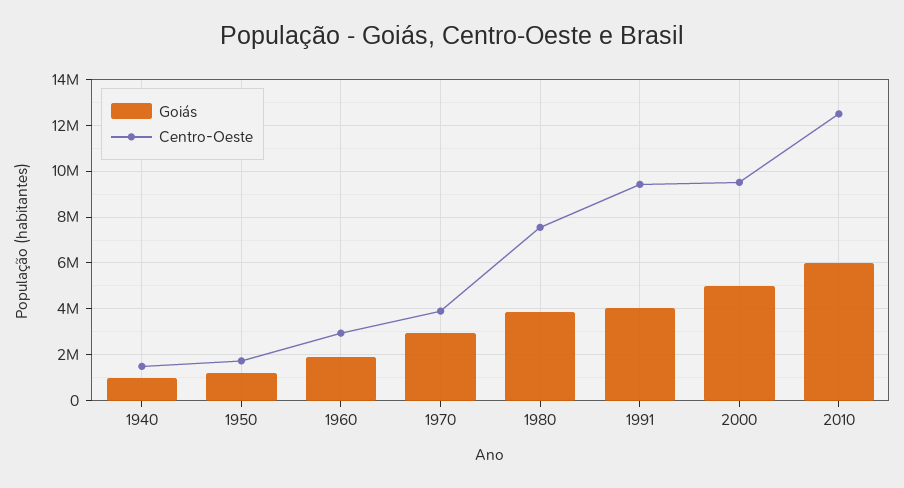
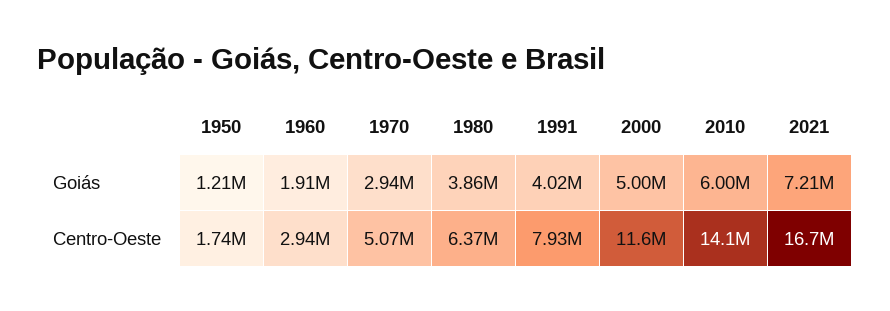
Goiás, 1940: 1000000 -> none
Centro-Oeste, 1940: 1500000 -> none
Centro-Oeste, 1970: 4000000 -> 5070000
Centro-Oeste, 1980: 7500000 -> 6370000
Centro-Oeste, 1991: 9500000 -> 7930000
Centro-Oeste, 2000: 9500000 -> 11600000
Centro-Oeste, 2010: 12500000 -> 14100000
Goiás, 2021: none -> 7210000
Centro-Oeste, 2021: none -> 16700000

